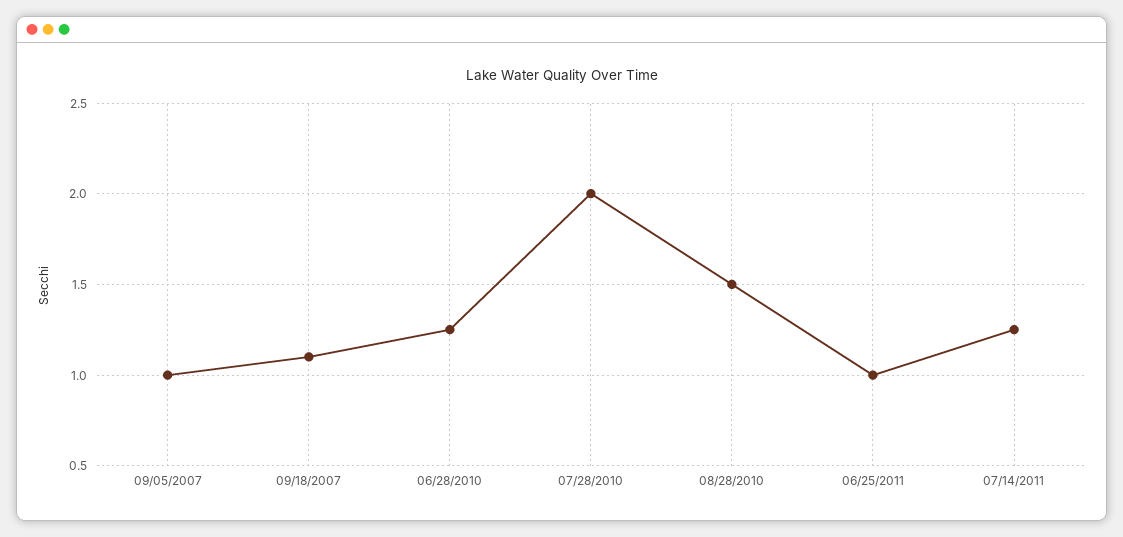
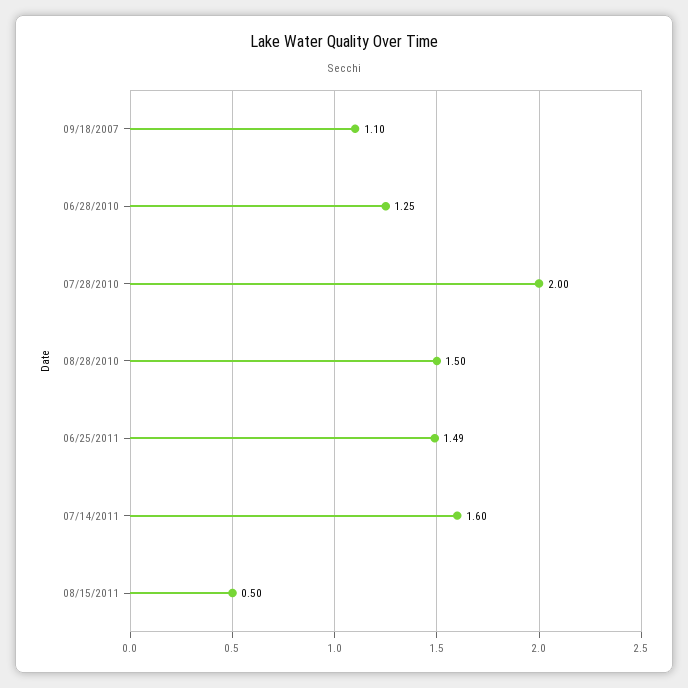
09/05/2007: 1 -> none
06/25/2011: 1 -> 1.49
07/14/2011: 1.25 -> 1.6
08/15/2011: none -> 0.5

